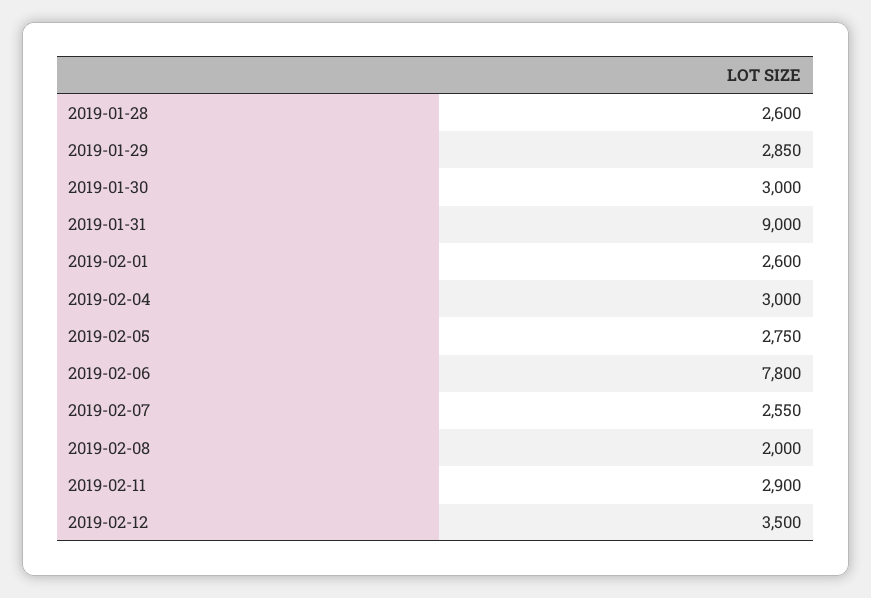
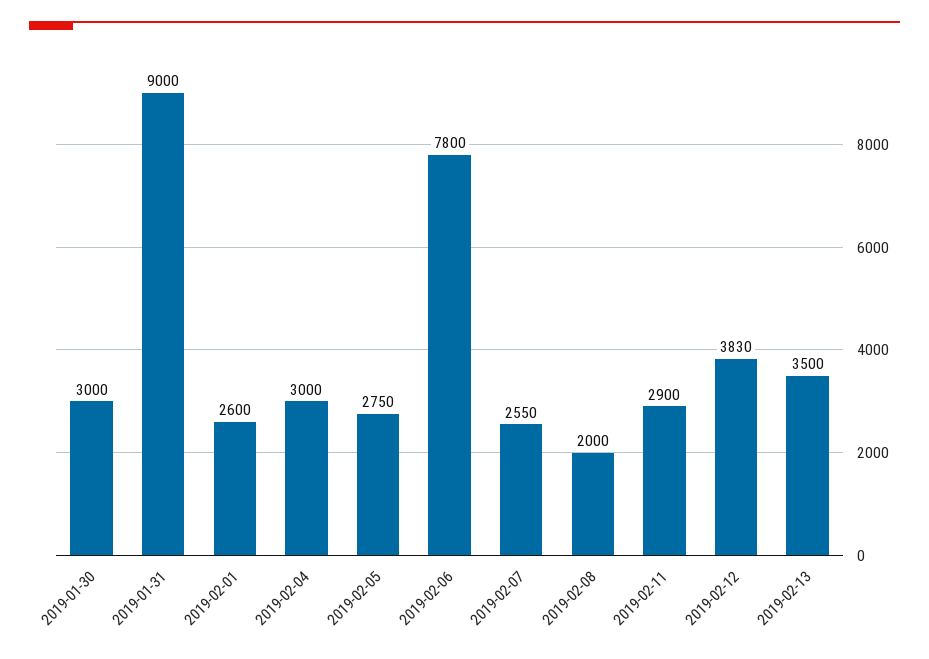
2019-01-28: 2600 -> none
2019-01-29: 2850 -> none
2019-02-12: 3500 -> 3830
2019-02-13: none -> 3500

